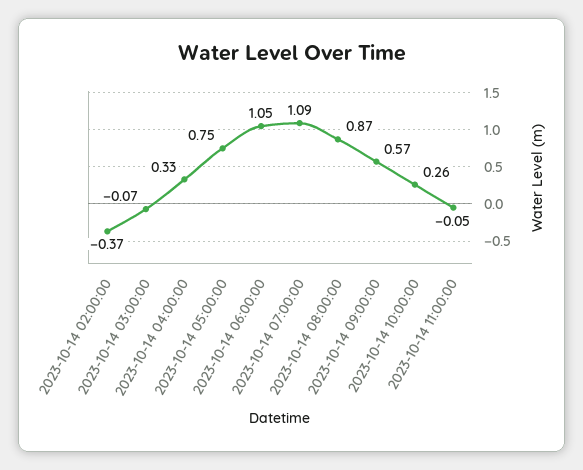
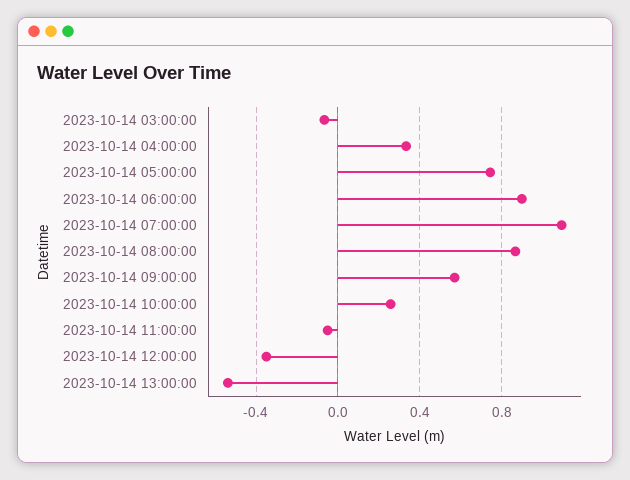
2023-10-14 02:00:00: -0.37 -> none
2023-10-14 06:00:00: 1.05 -> 0.9
2023-10-14 12:00:00: none -> -0.35
2023-10-14 13:00:00: none -> -0.55

